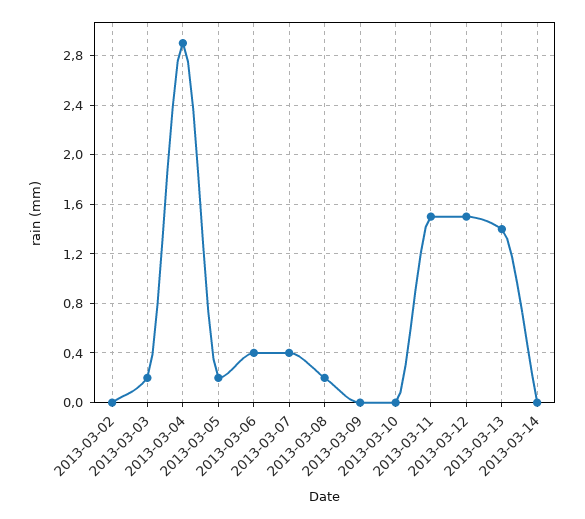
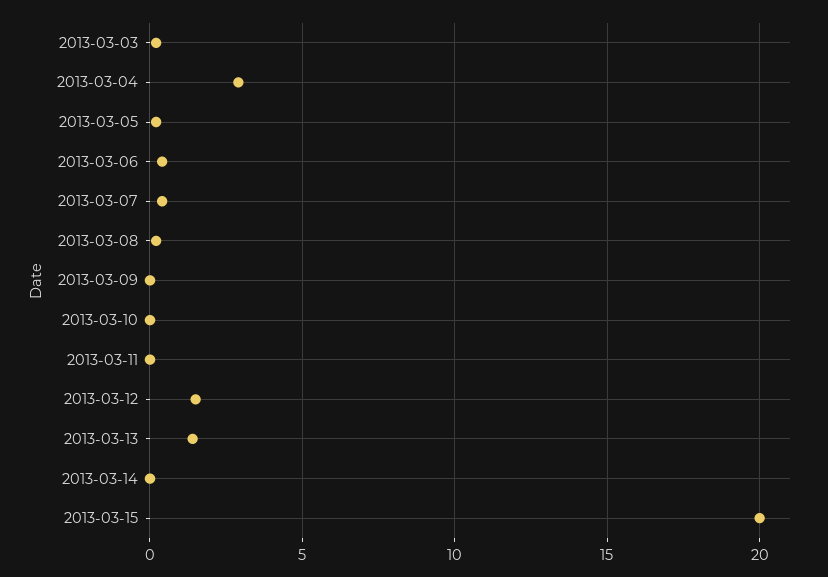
2013-03-02: 0 -> none
2013-03-11: 1.5 -> 0
2013-03-15: none -> 20

